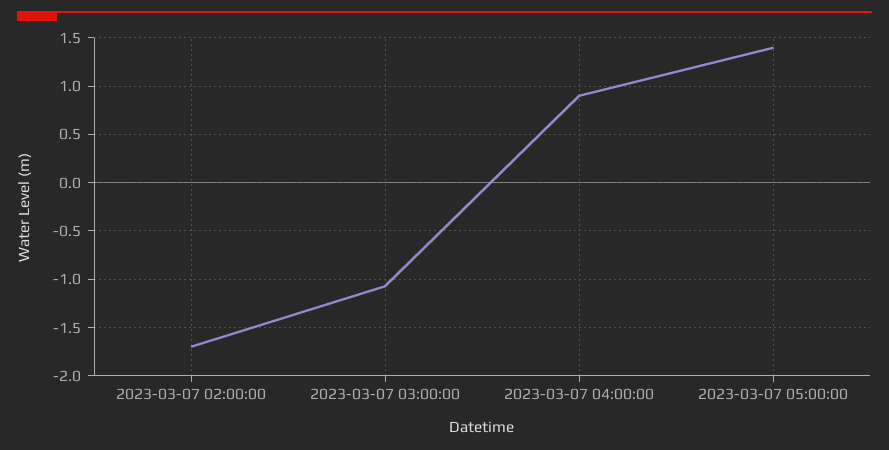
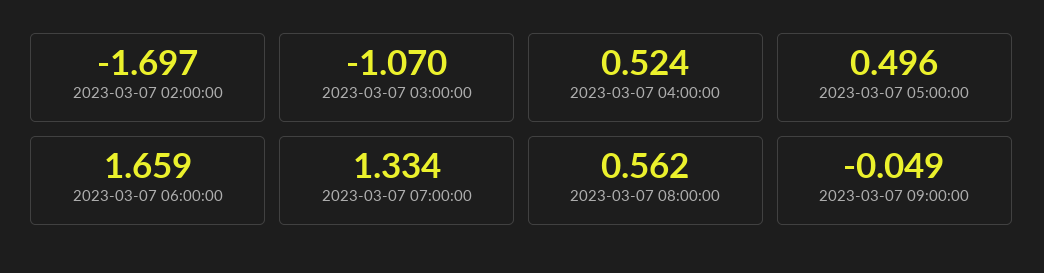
2023-03-07 04:00:00: 0.9 -> 0.524
2023-03-07 05:00:00: 1.4 -> 0.496
2023-03-07 06:00:00: none -> 1.659
2023-03-07 07:00:00: none -> 1.334
2023-03-07 08:00:00: none -> 0.562
2023-03-07 09:00:00: none -> -0.049

